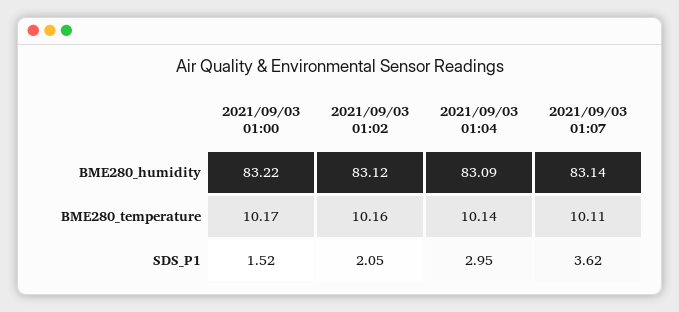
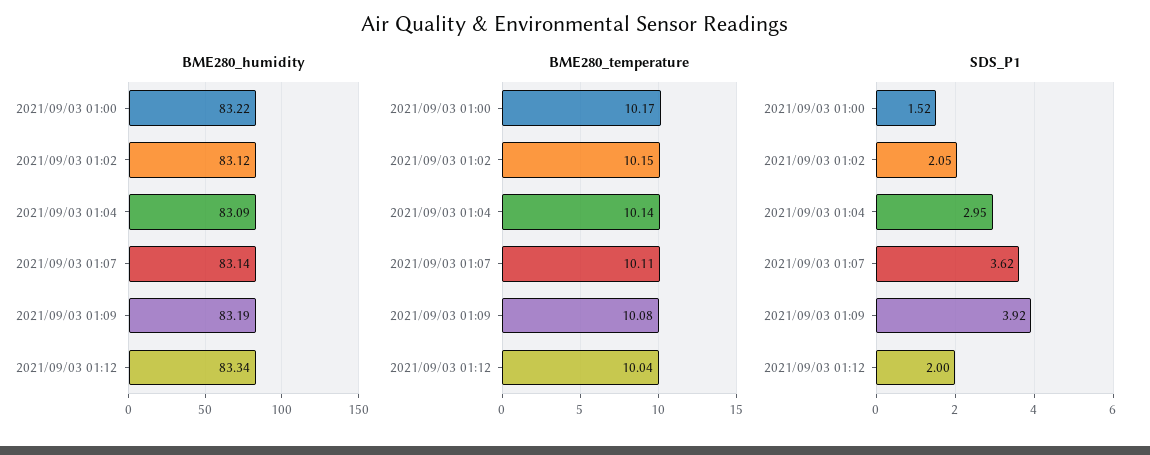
BME280_temperature, 2021/09/03 01:02: 10.16 -> 10.15
BME280_humidity, 2021/09/03 01:09: none -> 83.19
BME280_humidity, 2021/09/03 01:12: none -> 83.34
BME280_temperature, 2021/09/03 01:09: none -> 10.08
BME280_temperature, 2021/09/03 01:12: none -> 10.04
SDS_P1, 2021/09/03 01:09: none -> 3.92
SDS_P1, 2021/09/03 01:12: none -> 2

